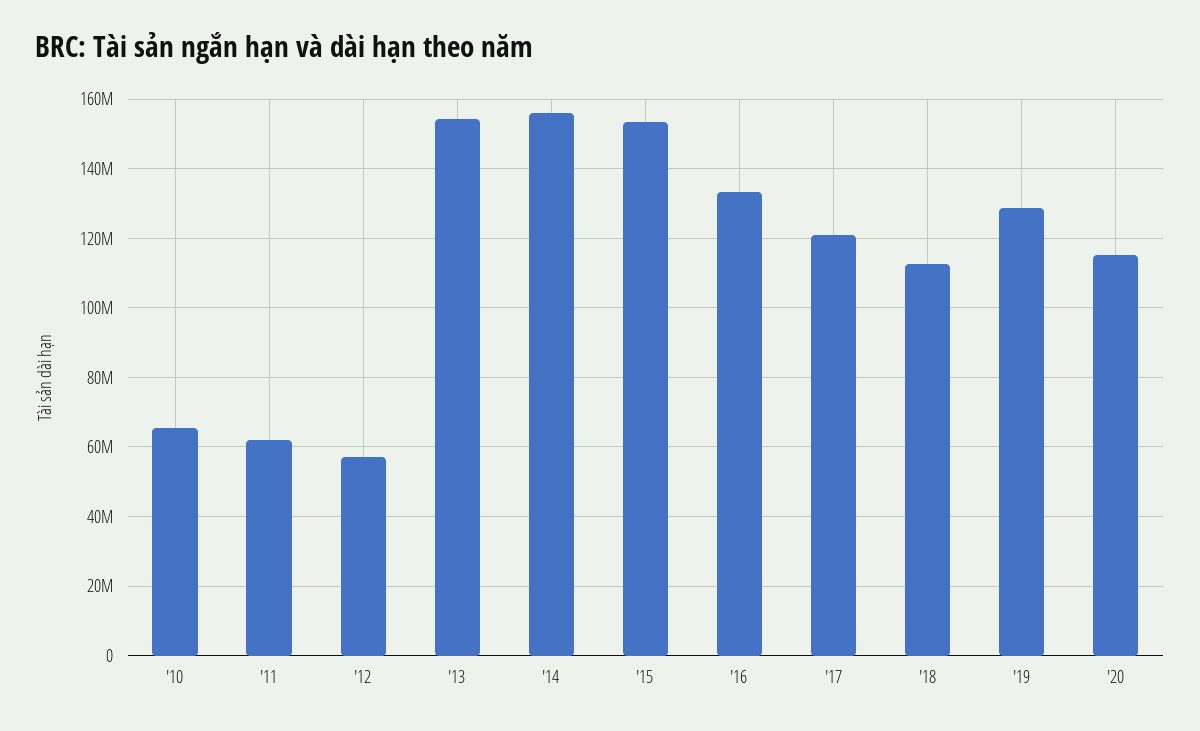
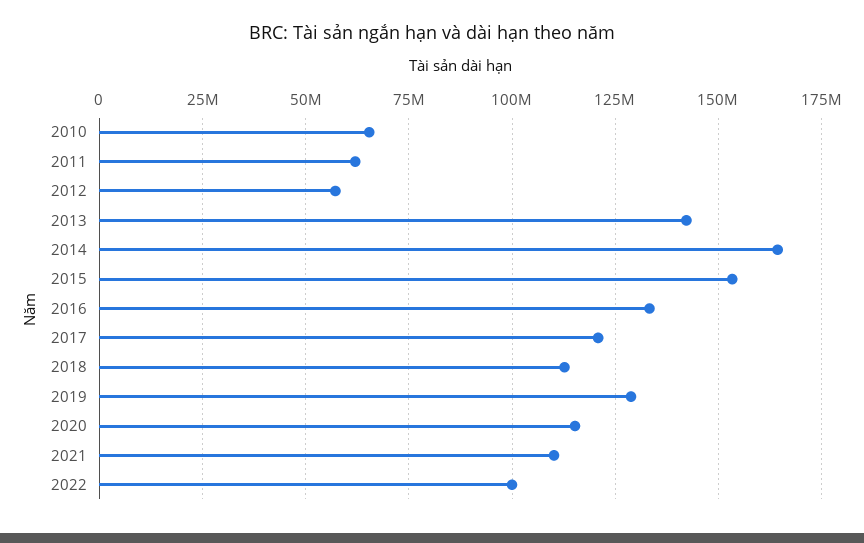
'13: 154000000 -> 142500000
'14: 156000000 -> 165000000
2021: none -> 110000000
2022: none -> 100000000

